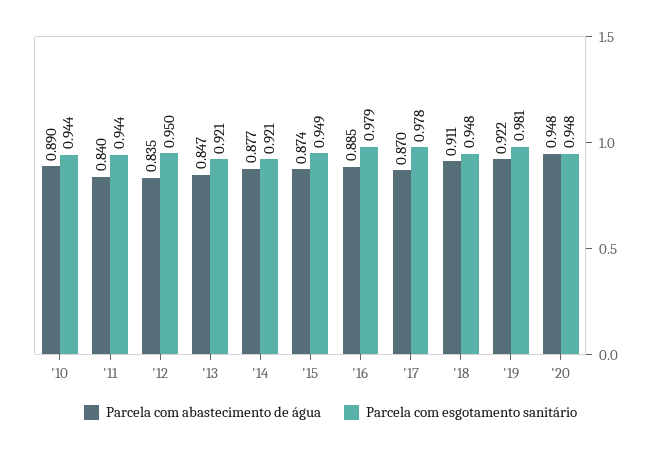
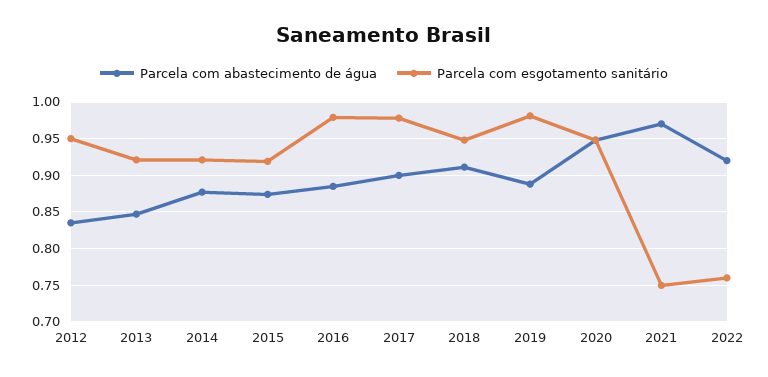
Parcela com abastecimento de água, '10: 0.89 -> none
Parcela com esgotamento sanitário, '10: 0.944 -> none
Parcela com abastecimento de água, '11: 0.84 -> none
Parcela com esgotamento sanitário, '11: 0.944 -> none
Parcela com esgotamento sanitário, '15: 0.949 -> 0.92
Parcela com abastecimento de água, '17: 0.87 -> 0.9
Parcela com abastecimento de água, '19: 0.922 -> 0.89
Parcela com abastecimento de água, 2021: none -> 0.97
Parcela com esgotamento sanitário, 2021: none -> 0.75
Parcela com abastecimento de água, 2022: none -> 0.92
Parcela com esgotamento sanitário, 2022: none -> 0.76

